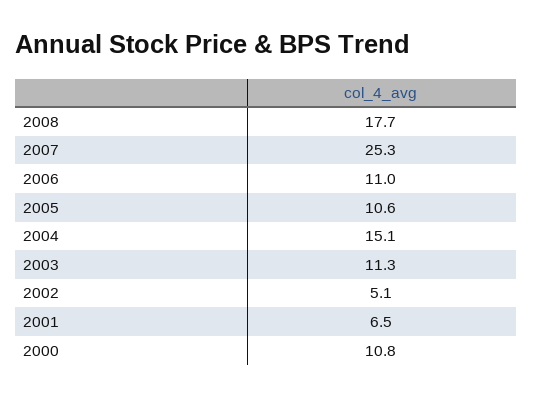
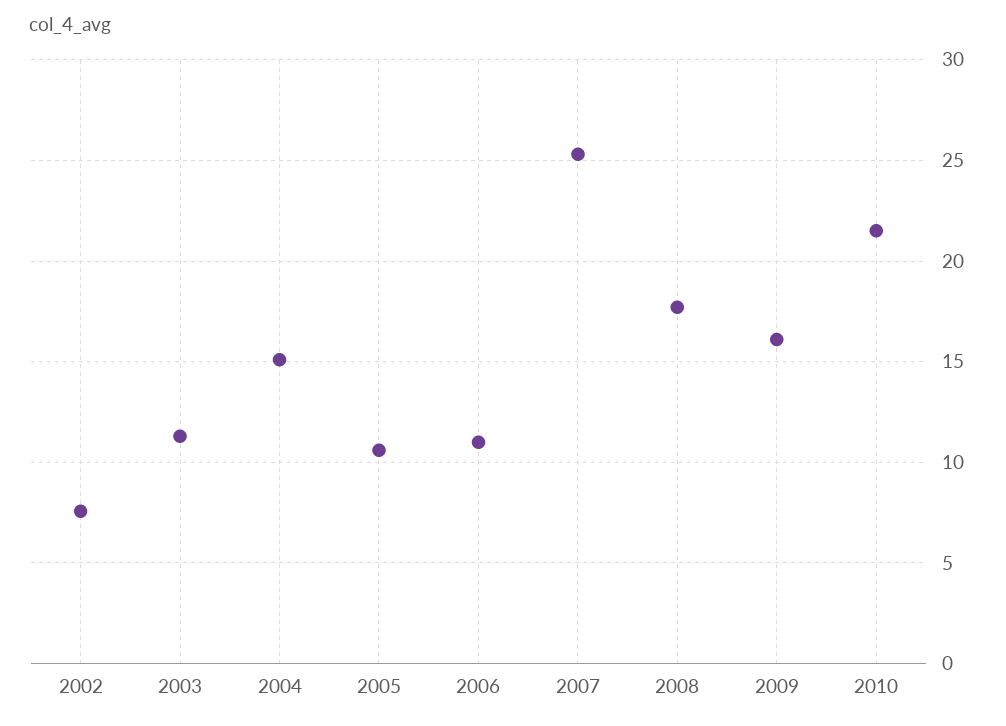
2002: 5.1 -> 7.5
2001: 6.5 -> none
2000: 10.8 -> none
2009: none -> 16
2010: none -> 21.5

